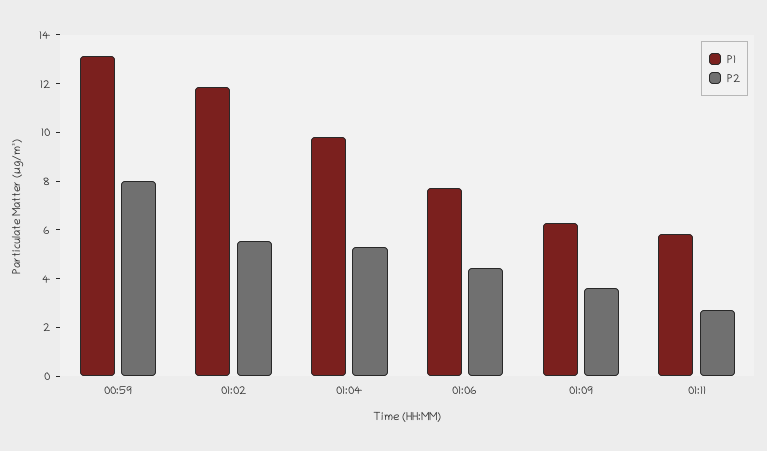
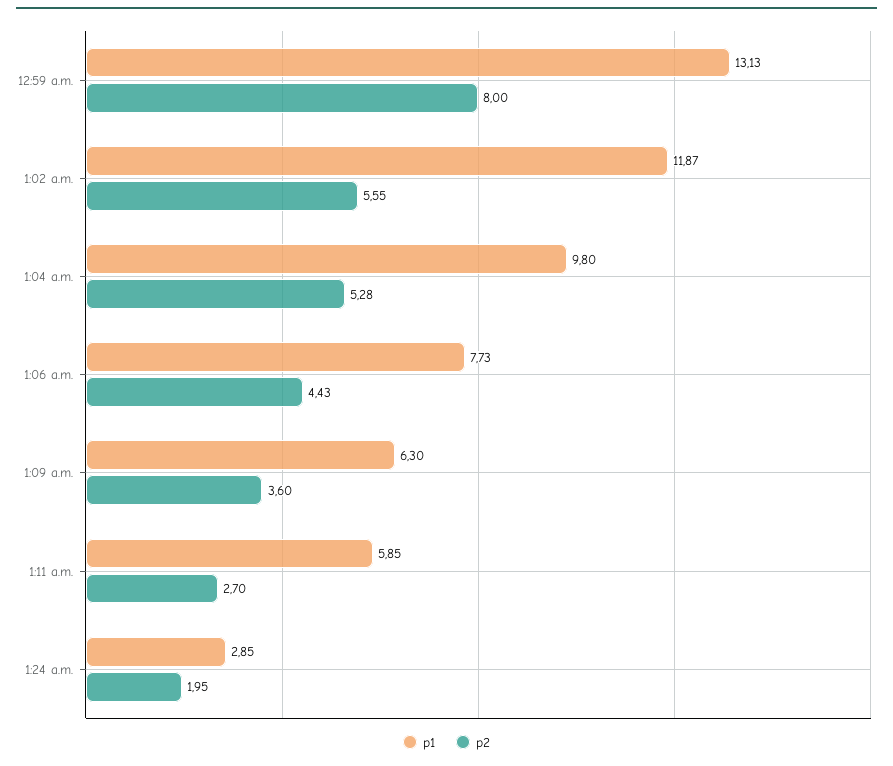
P1, 1:24 a.m.: none -> 2.85
P2, 1:24 a.m.: none -> 1.95

